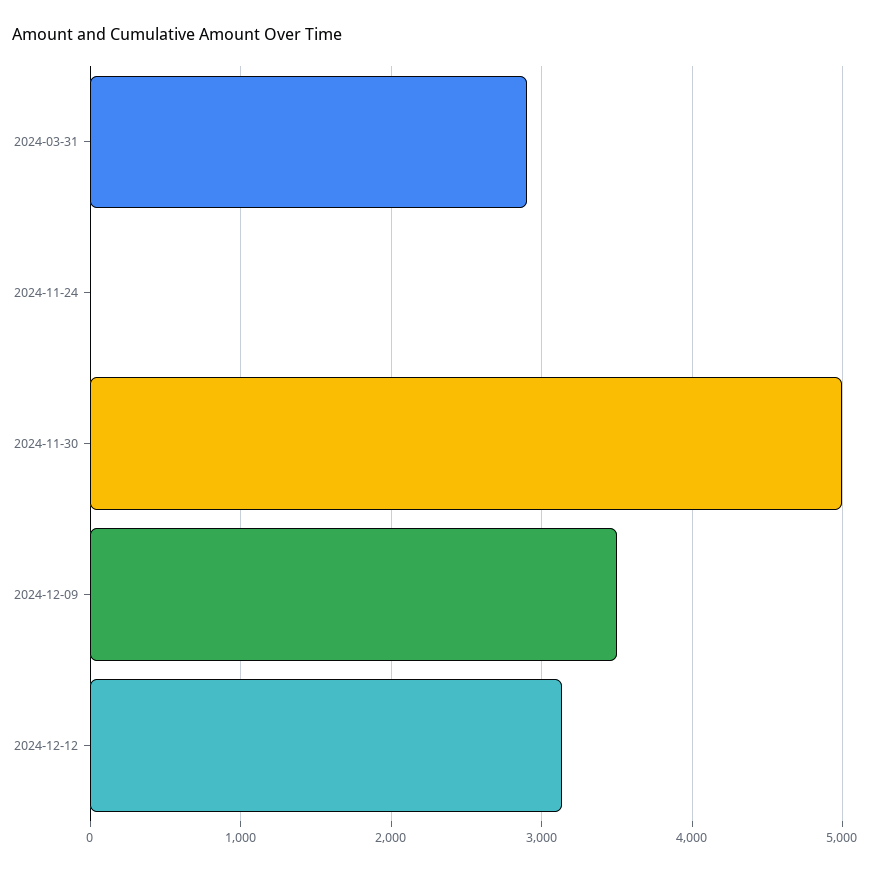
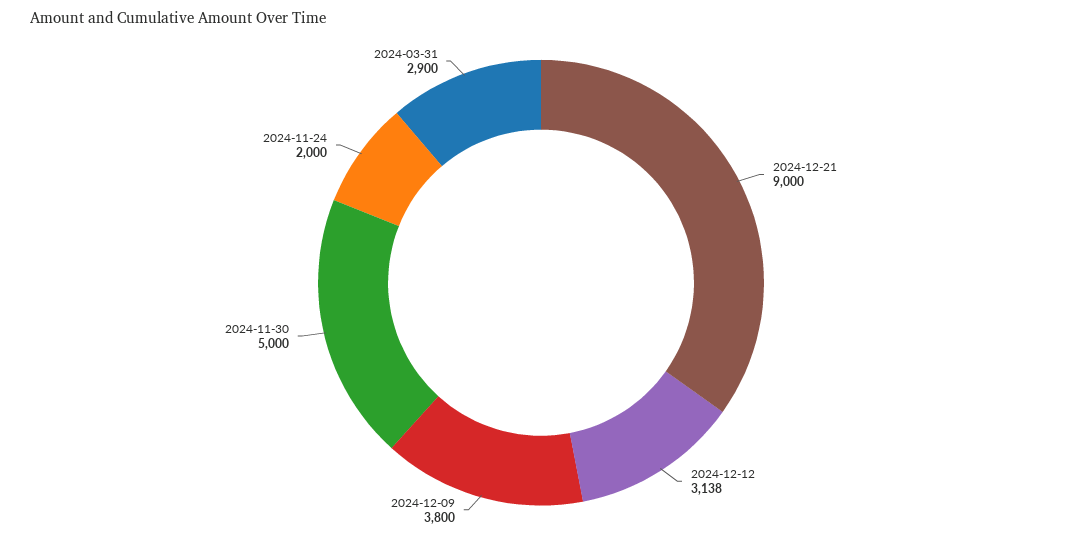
2024-11-24: 0 -> 2000
2024-12-09: 3500 -> 3800
2024-12-21: none -> 9000

